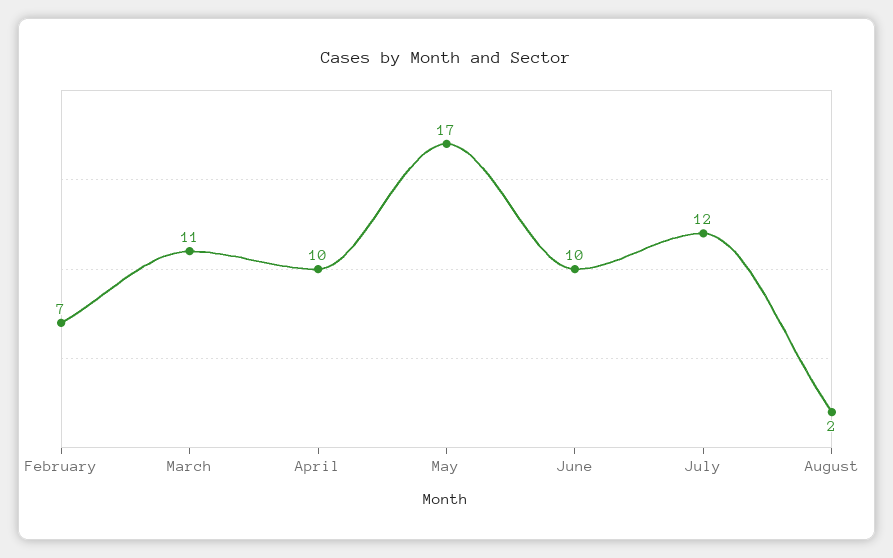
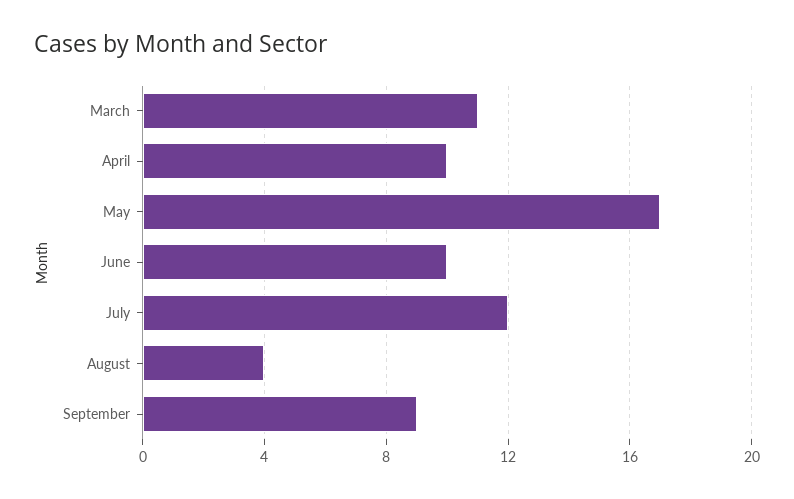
February: 7 -> none
August: 2 -> 4
September: none -> 9

